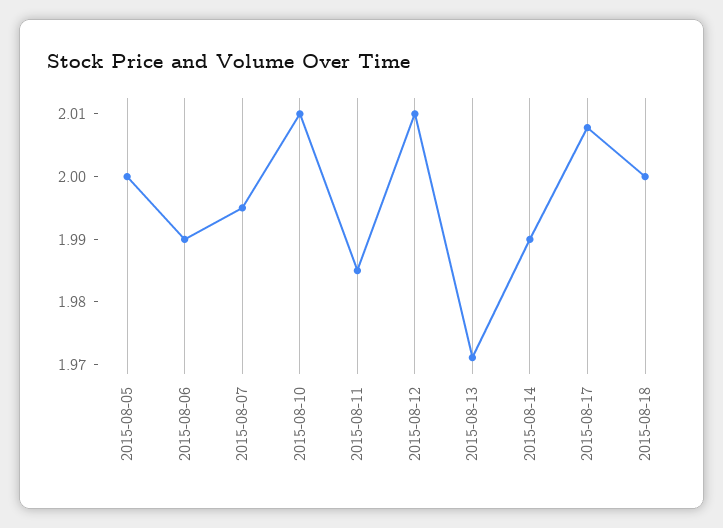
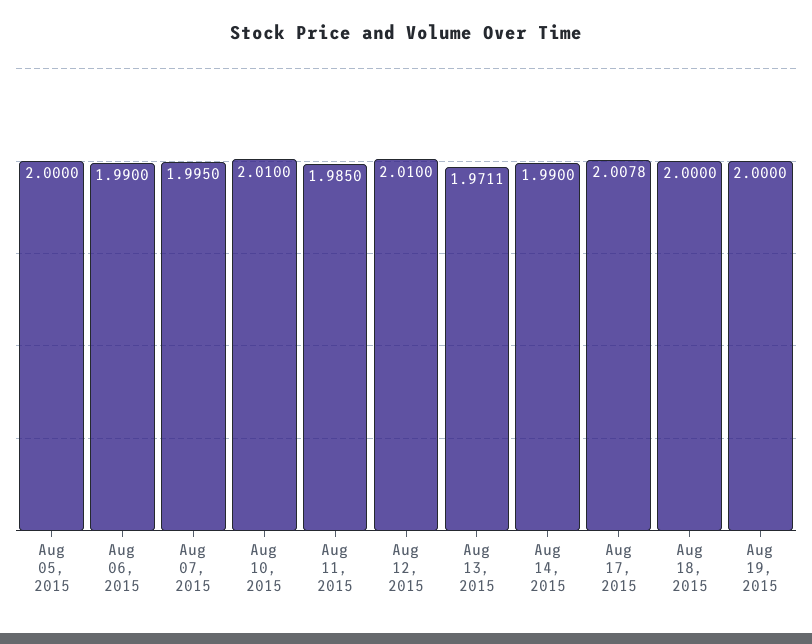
Aug 19, 2015: none -> 2

